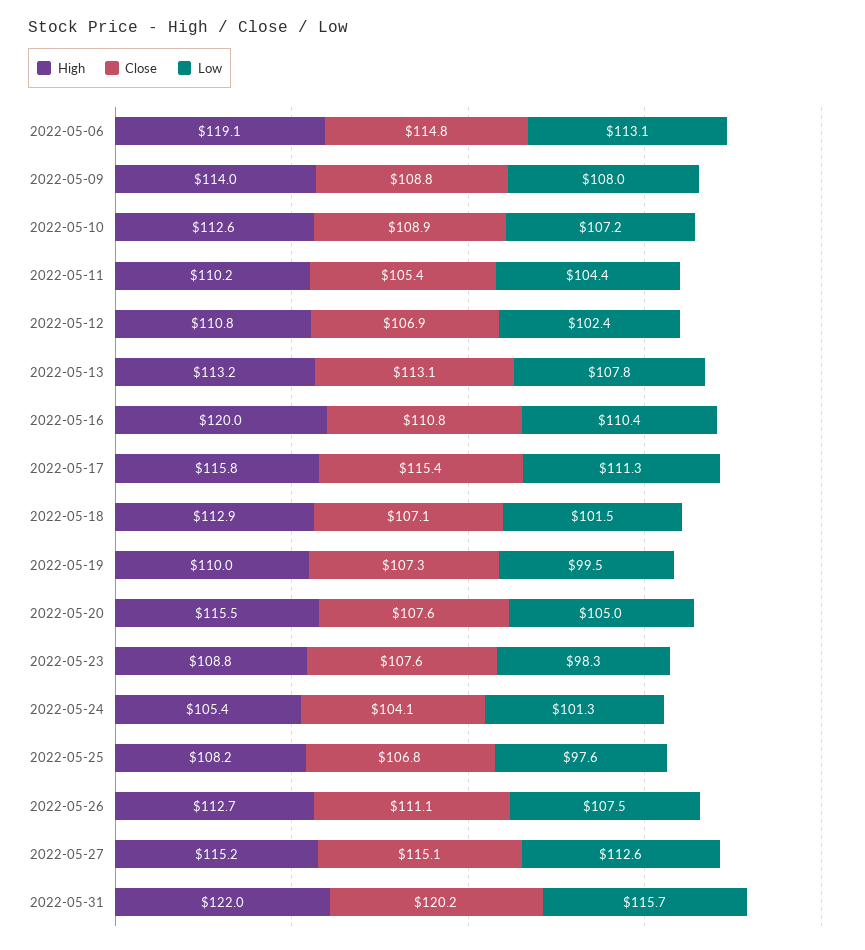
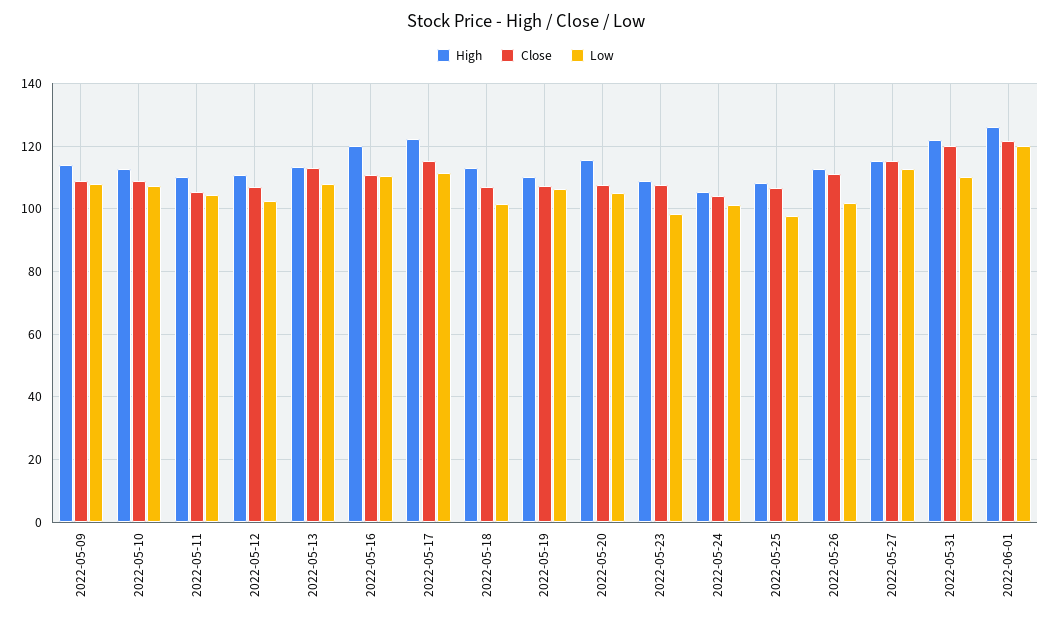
High, 2022-05-06: 119.1 -> none
Close, 2022-05-06: 114.8 -> none
Low, 2022-05-06: 113.1 -> none
High, 2022-05-17: 115.8 -> 122
Low, 2022-05-19: 99.5 -> 106
Low, 2022-05-26: 107.5 -> 102
Low, 2022-05-31: 115.7 -> 110
High, 2022-06-01: none -> 126
Close, 2022-06-01: none -> 122
Low, 2022-06-01: none -> 120

